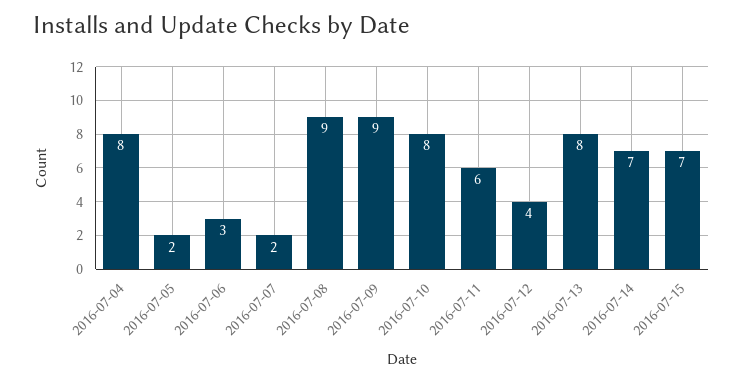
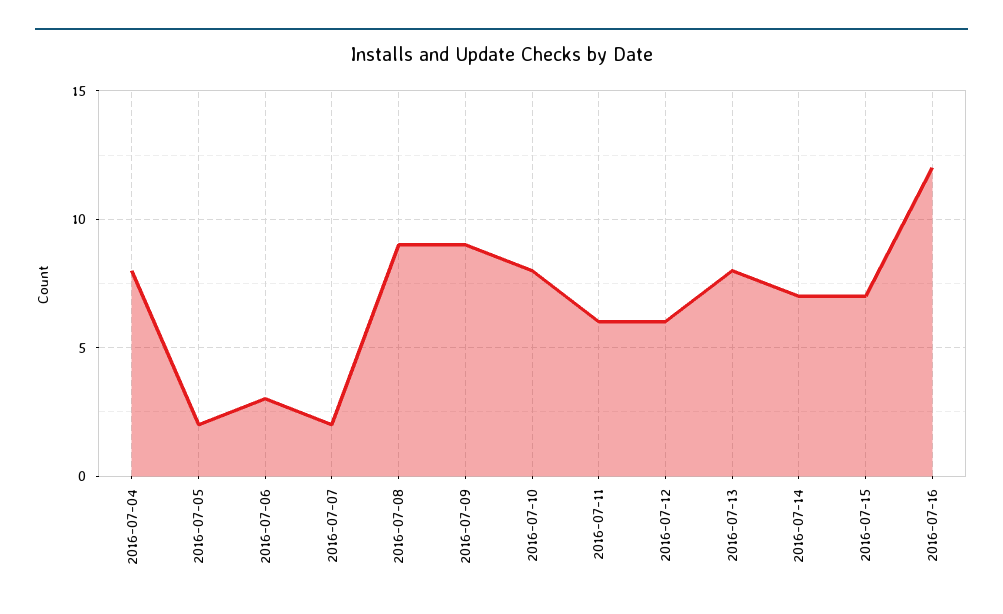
2016-07-12: 4 -> 6
2016-07-16: none -> 12

